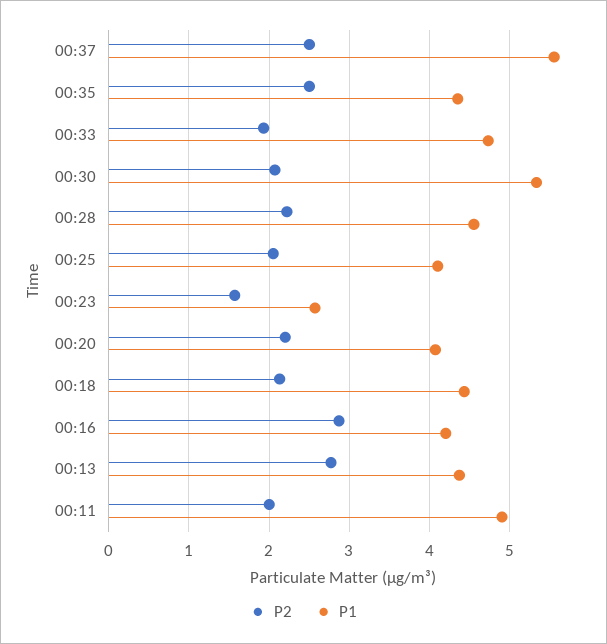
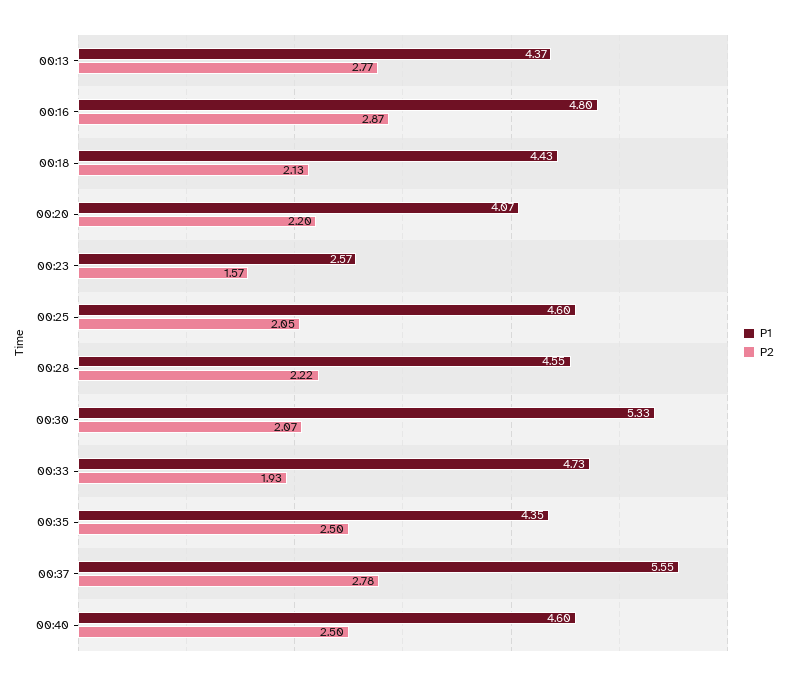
P2, 00:37: 2.5 -> 2.78
P1, 00:25: 4.1 -> 4.6
P1, 00:16: 4.2 -> 4.8
P2, 00:11: 2 -> none
P1, 00:11: 4.9 -> none
P1, 00:40: none -> 4.6
P2, 00:40: none -> 2.5

